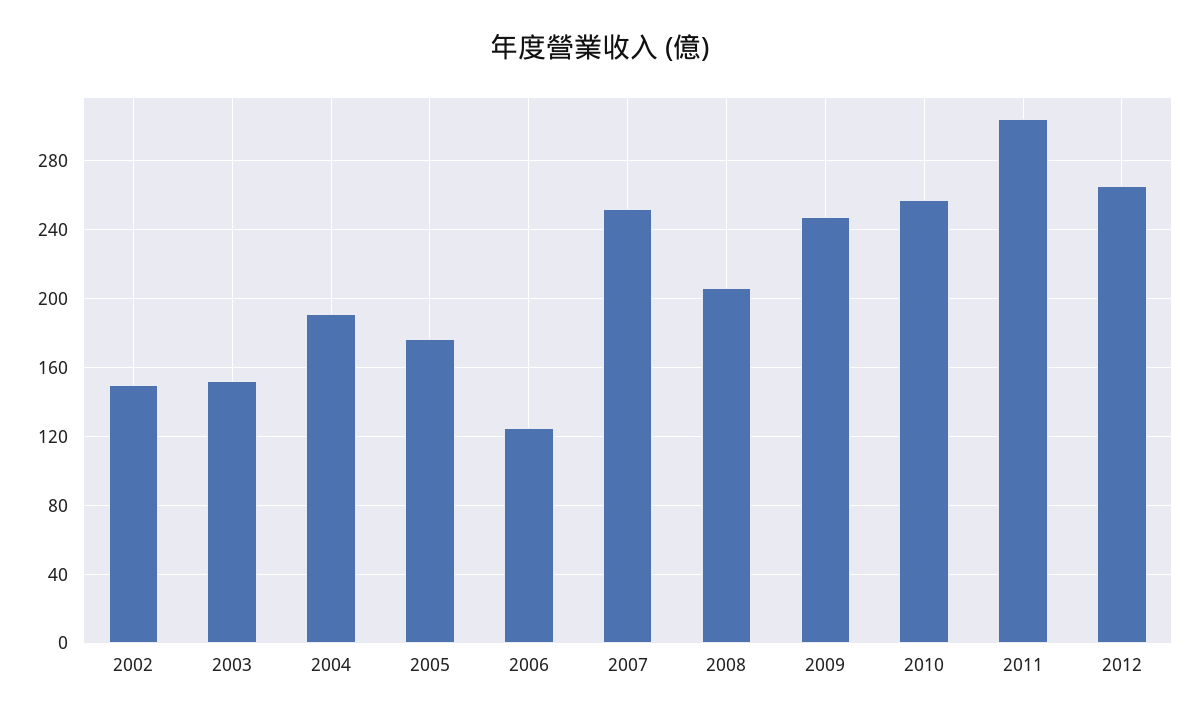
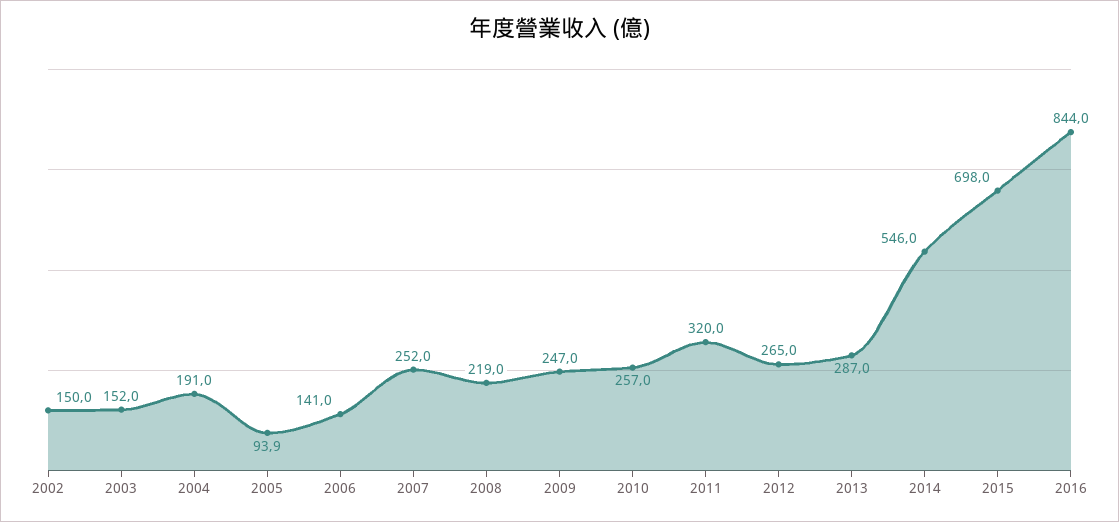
2005: 175 -> 93.9
2006: 125 -> 141
2008: 205 -> 219
2011: 305 -> 320
2013: none -> 287
2014: none -> 546
2015: none -> 698
2016: none -> 844

